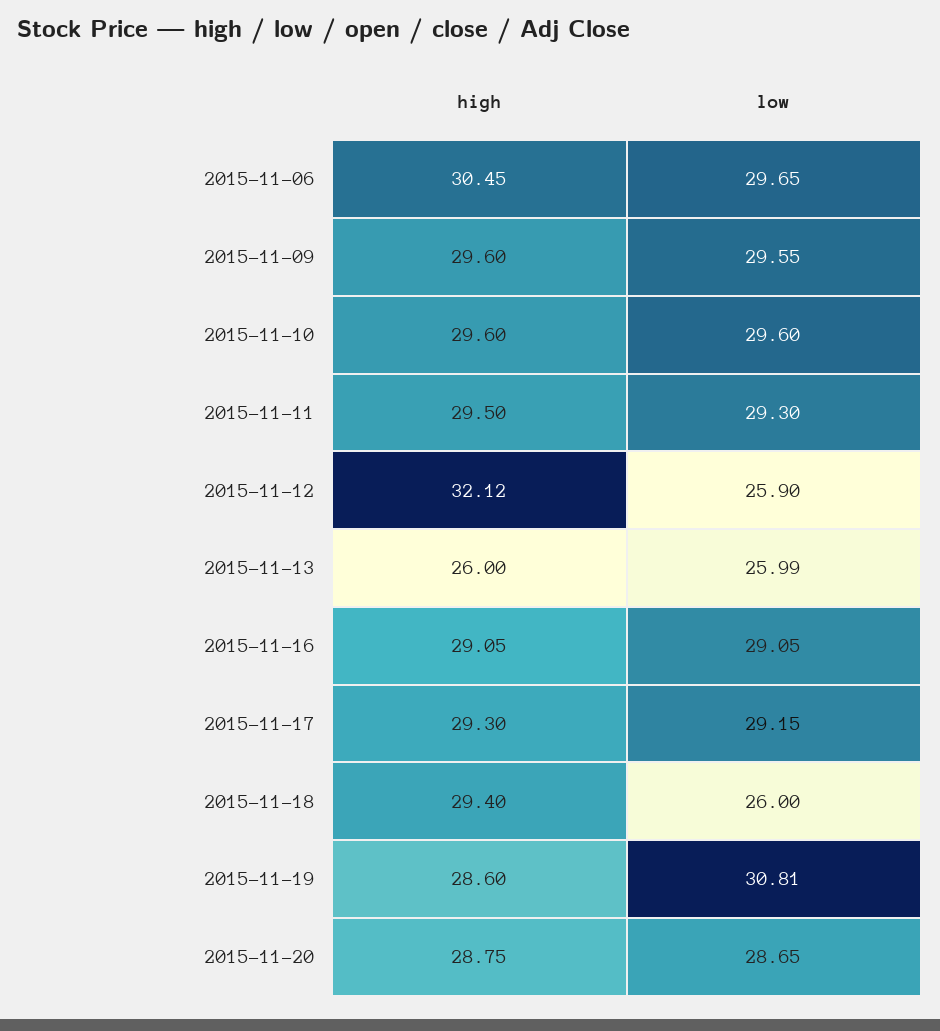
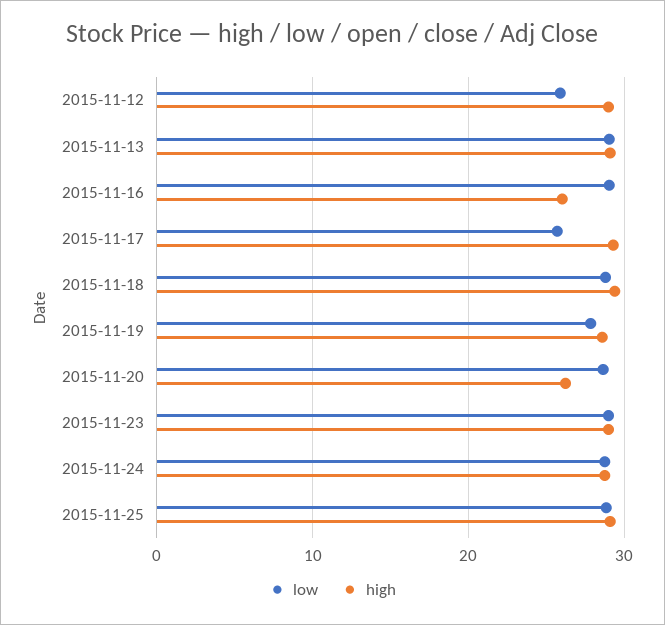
high, 2015-11-06: 30.45 -> none
low, 2015-11-06: 29.65 -> none
high, 2015-11-09: 29.6 -> none
low, 2015-11-09: 29.55 -> none
high, 2015-11-10: 29.6 -> none
low, 2015-11-10: 29.6 -> none
high, 2015-11-11: 29.5 -> none
low, 2015-11-11: 29.3 -> none
high, 2015-11-12: 32.12 -> 29
high, 2015-11-13: 26 -> 29
low, 2015-11-13: 25.99 -> 29
high, 2015-11-16: 29.05 -> 26
low, 2015-11-17: 29.15 -> 26
low, 2015-11-18: 26 -> 29
low, 2015-11-19: 30.81 -> 28
high, 2015-11-20: 28.75 -> 26
low, 2015-11-23: none -> 29
high, 2015-11-23: none -> 29
low, 2015-11-24: none -> 29
high, 2015-11-24: none -> 29
low, 2015-11-25: none -> 29
high, 2015-11-25: none -> 29

